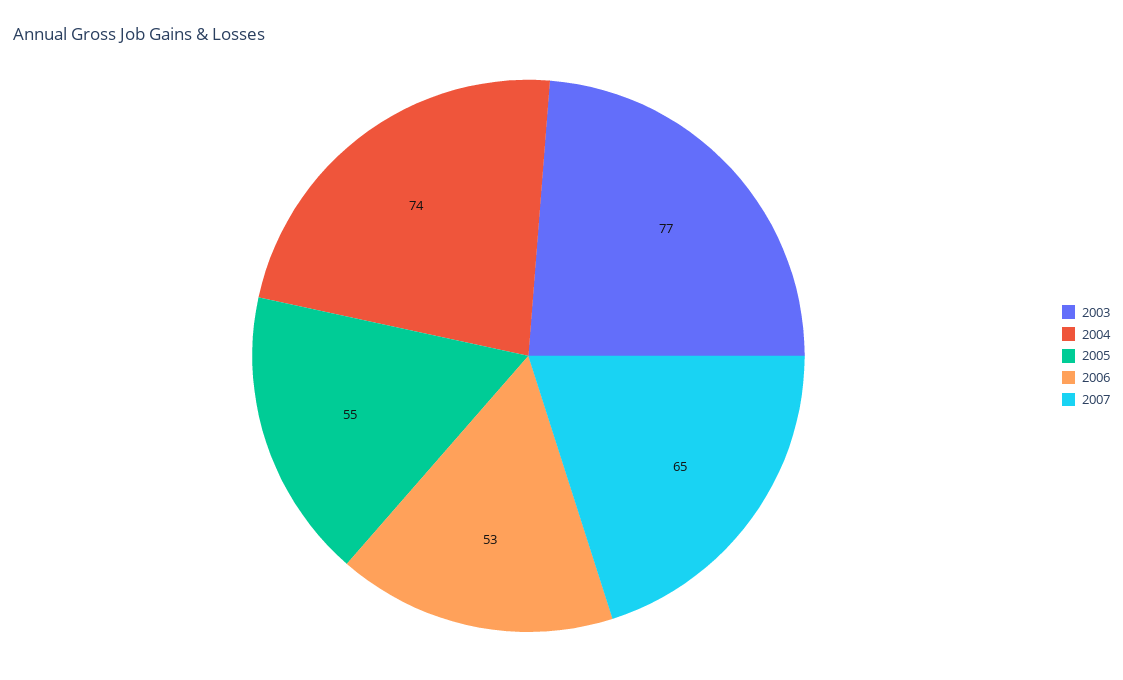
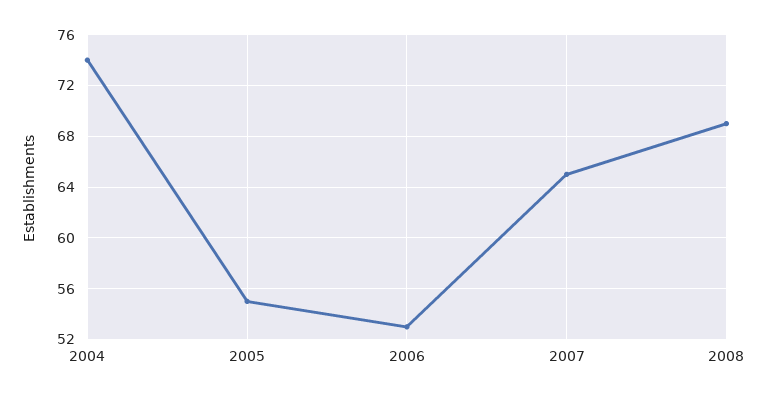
2003: 77 -> none
2008: none -> 69

